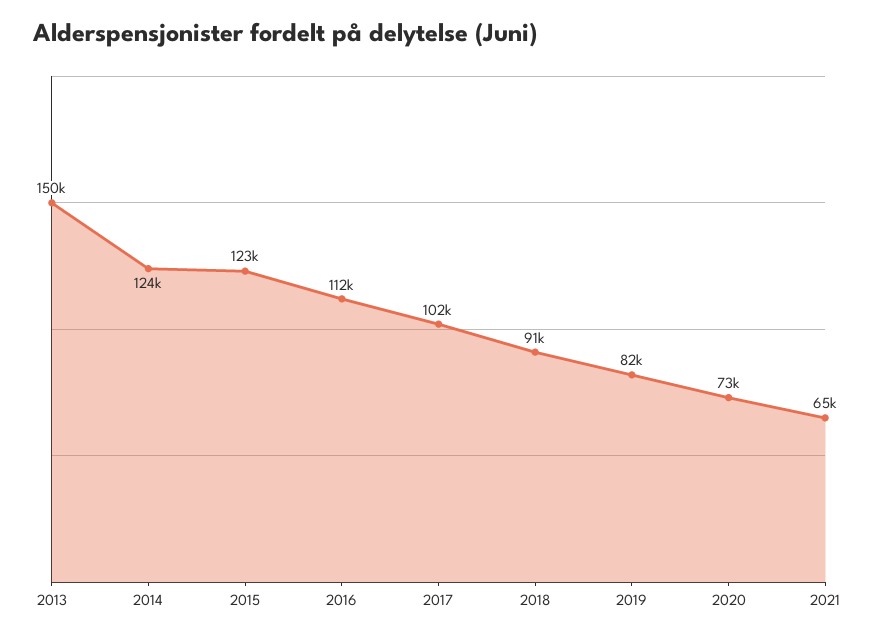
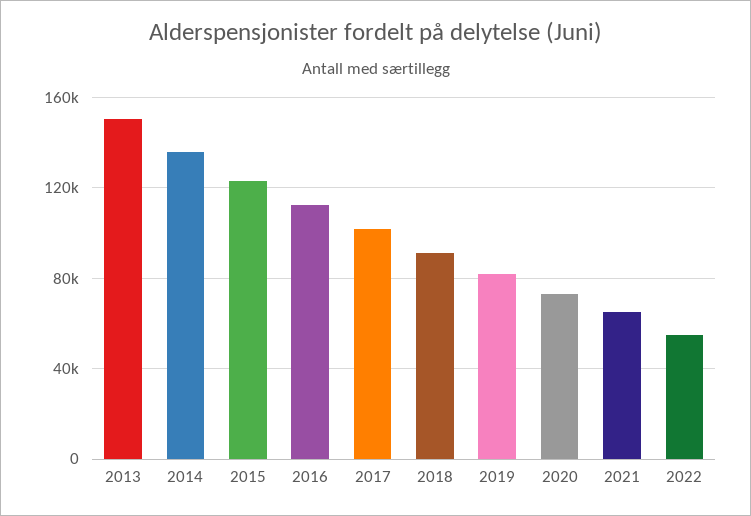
2014: 124000 -> 135000
2022: none -> 55000

